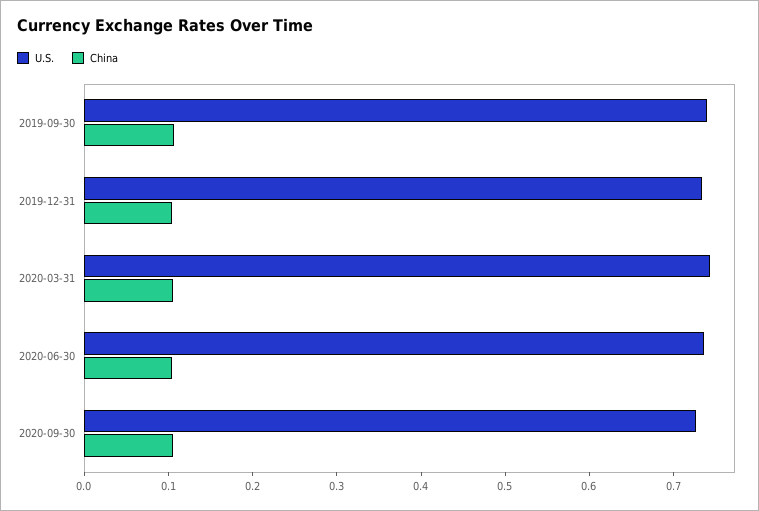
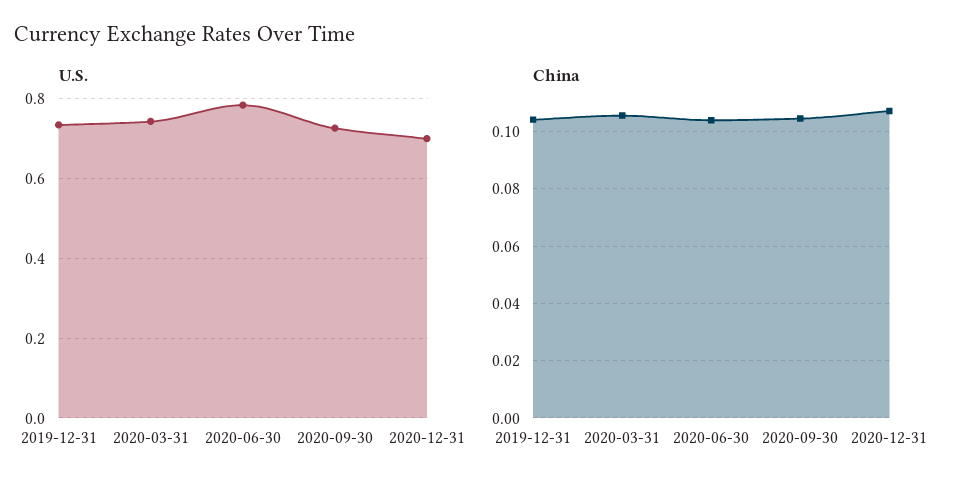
U.S., 2019-09-30: 0.74 -> none
China, 2019-09-30: 0.1 -> none
U.S., 2020-06-30: 0.74 -> 0.78
U.S., 2020-12-31: none -> 0.7
China, 2020-12-31: none -> 0.1075

